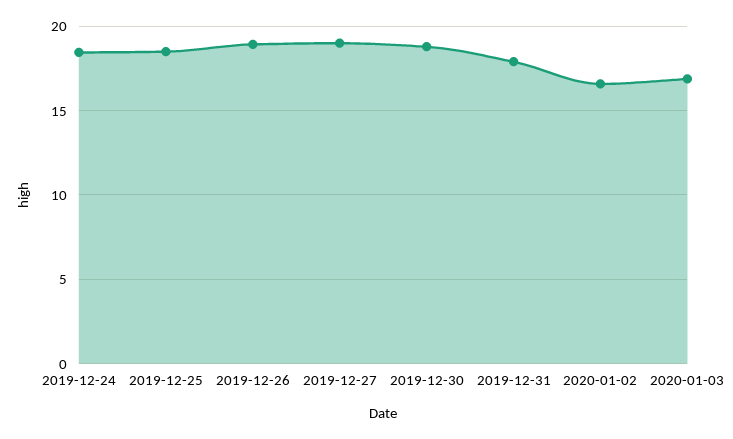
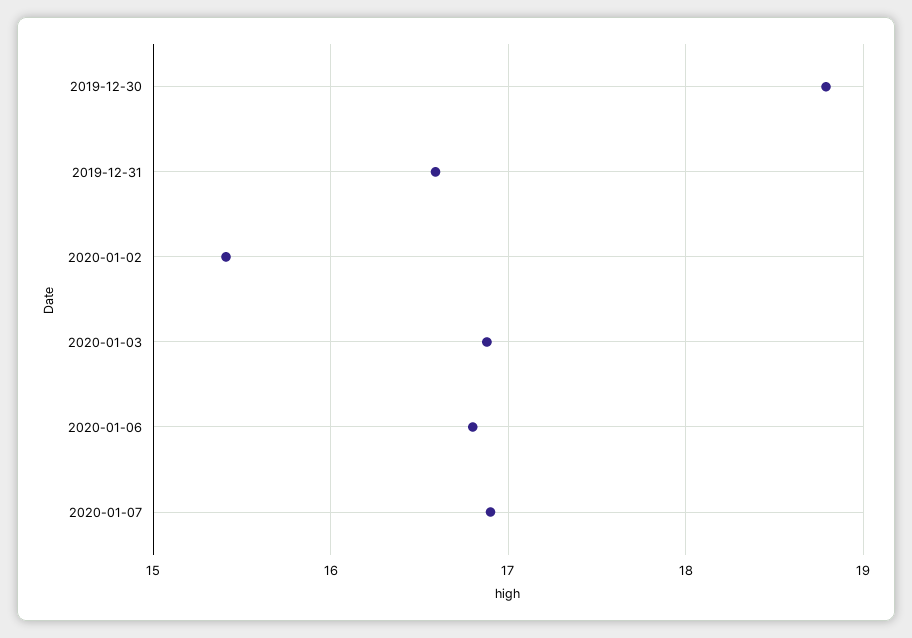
2019-12-24: 18.5 -> none
2019-12-25: 18.5 -> none
2019-12-26: 19 -> none
2019-12-27: 19 -> none
2019-12-31: 18 -> 16.6
2020-01-02: 16.5 -> 15.4
2020-01-06: none -> 16.8
2020-01-07: none -> 16.9

